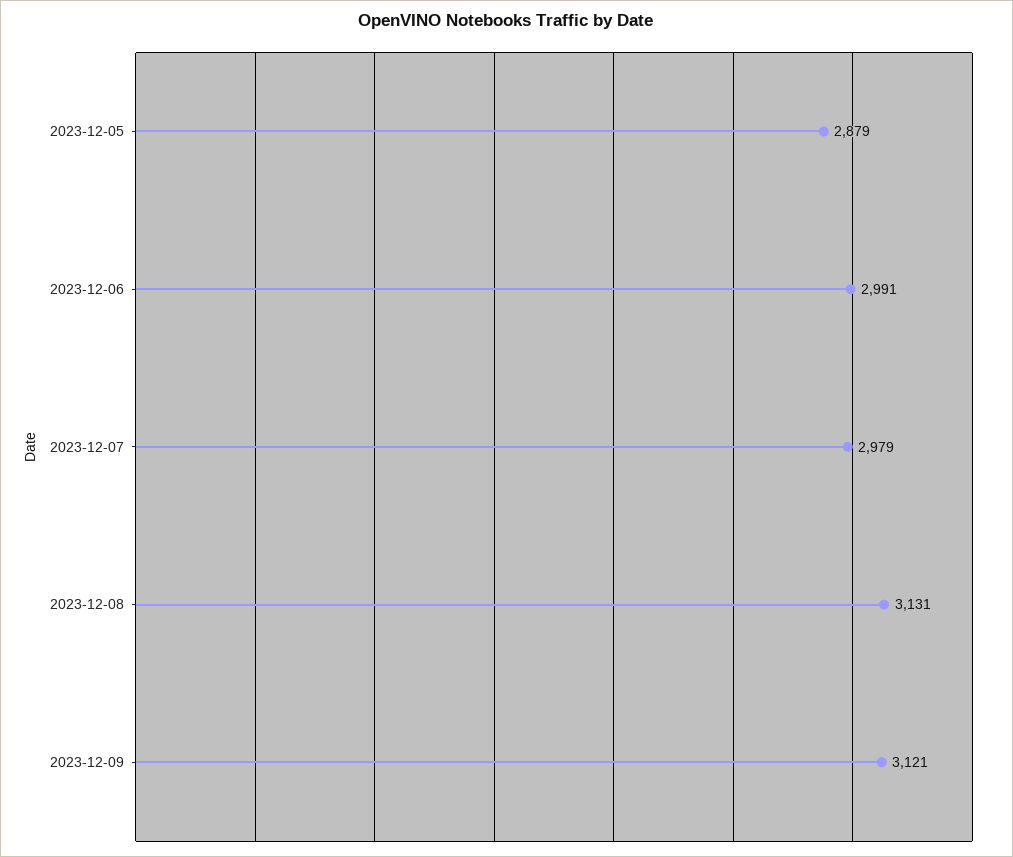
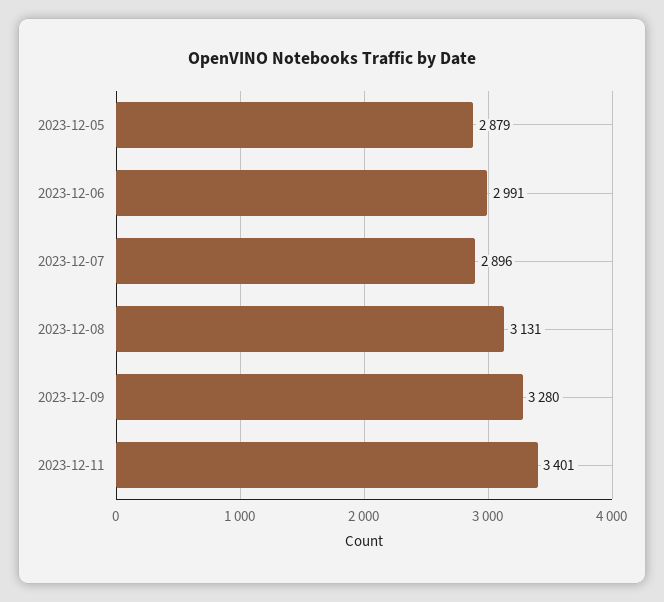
2023-12-07: 2979 -> 2896
2023-12-09: 3121 -> 3280
2023-12-11: none -> 3401

